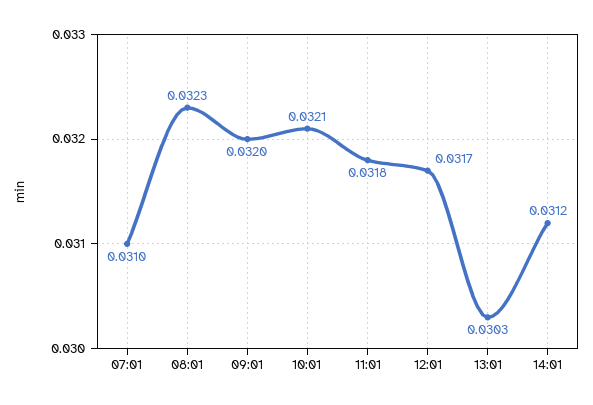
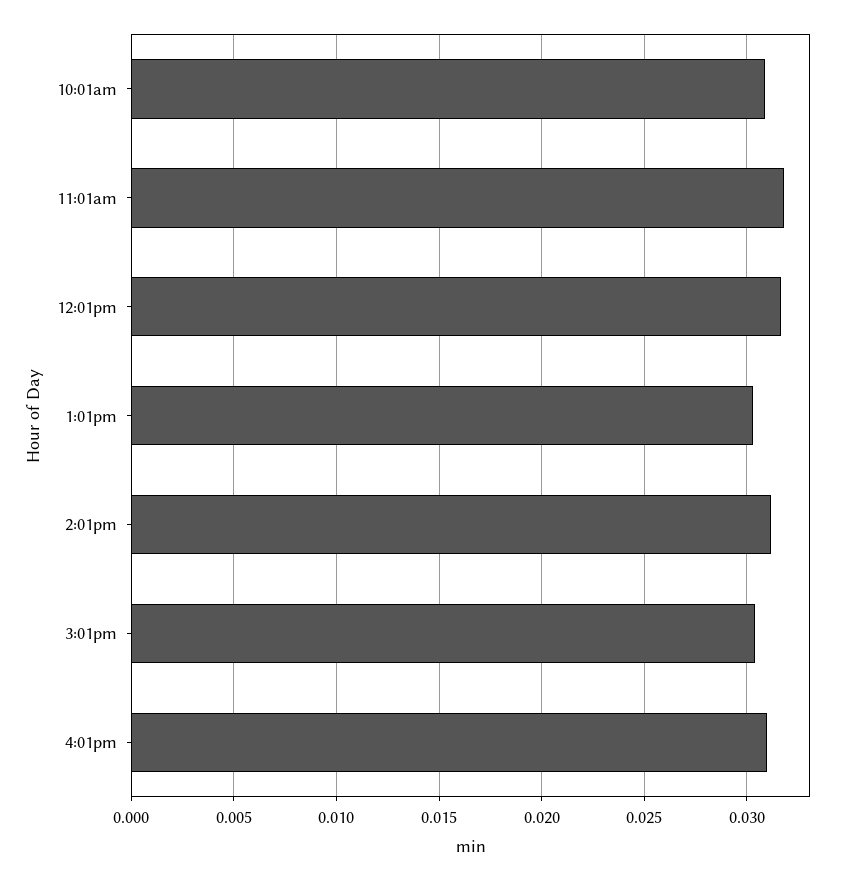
07:01: 0.031 -> none
08:01: 0.0323 -> none
09:01: 0.032 -> none
10:01: 0.0321 -> 0.031
3:01pm: none -> 0.0305
4:01pm: none -> 0.031

